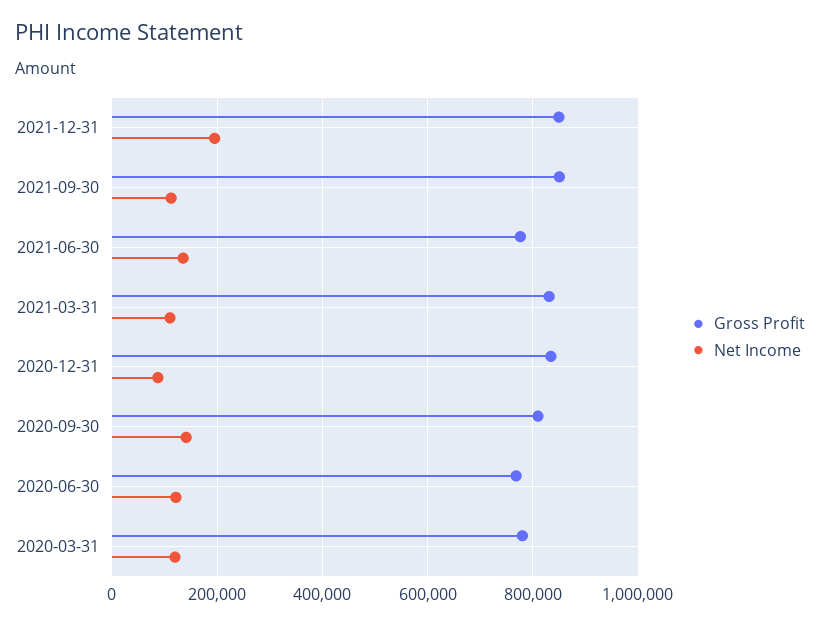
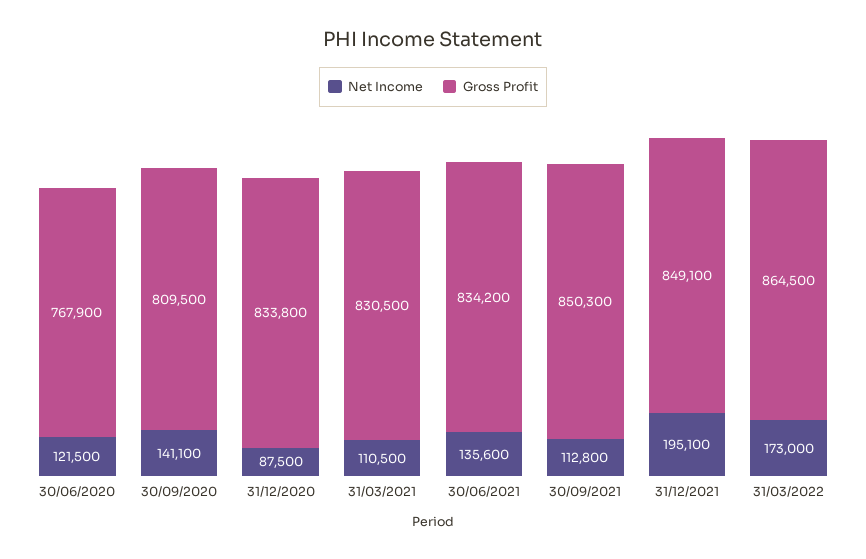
Gross Profit, 2021-06-30: 780000 -> 834200
Gross Profit, 2020-03-31: 780000 -> none
Net Income, 2020-03-31: 120000 -> none
Net Income, 31/03/2022: none -> 173000
Gross Profit, 31/03/2022: none -> 864500

